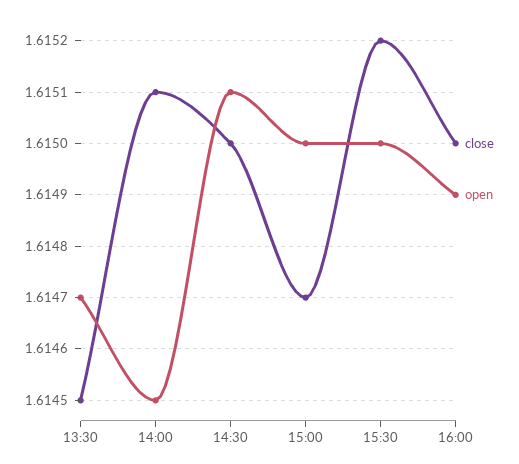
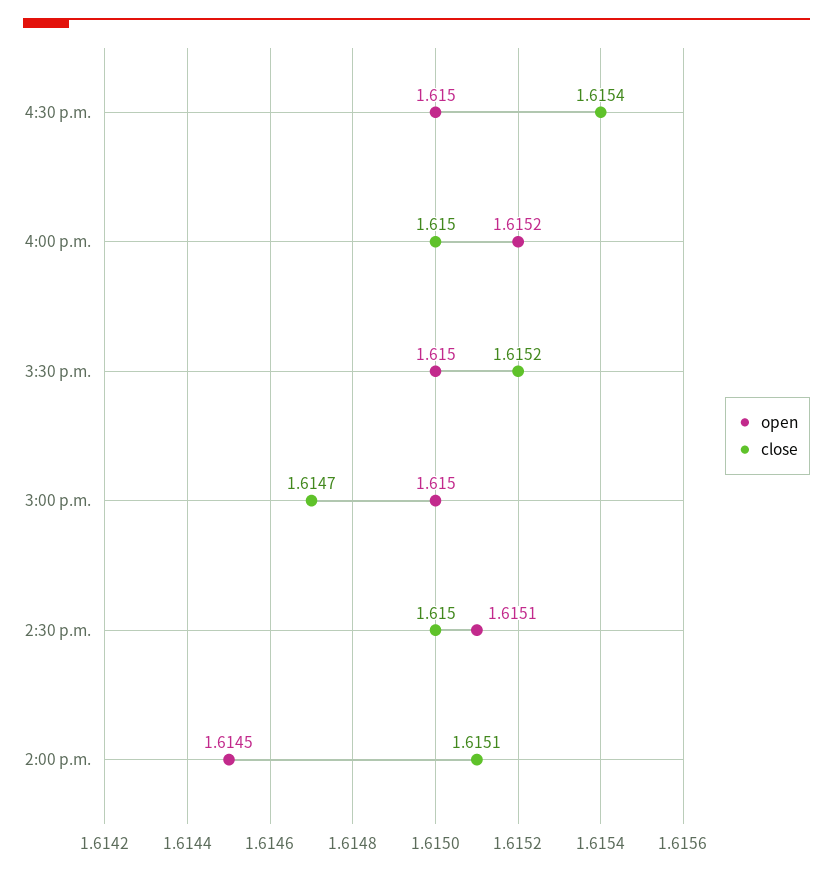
close, 13:30: 1.6145 -> none
open, 13:30: 1.6147 -> none
open, 16:00: 1.6149 -> 1.6152
open, 4:30 p.m.: none -> 1.615
close, 4:30 p.m.: none -> 1.6154

